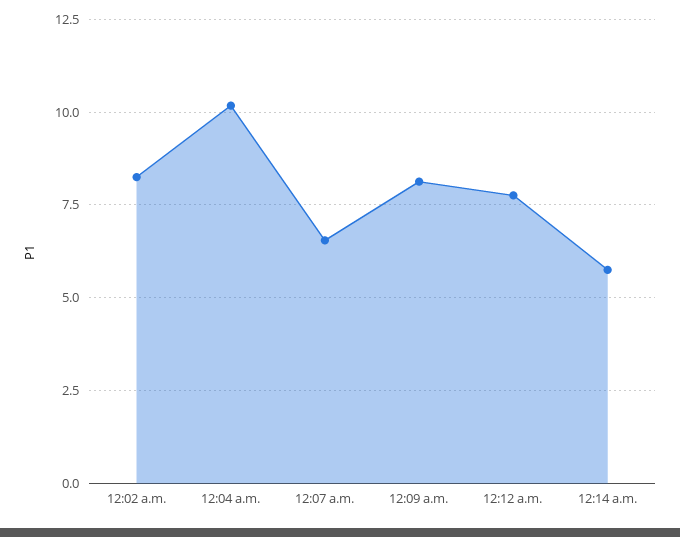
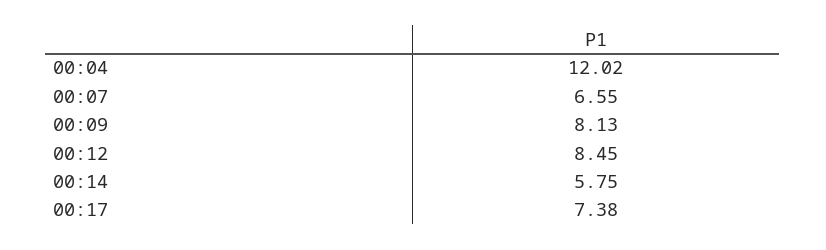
12:02 a.m.: 8.25 -> none
12:04 a.m.: 10.25 -> 12.02
12:12 a.m.: 7.75 -> 8.45
00:17: none -> 7.38

